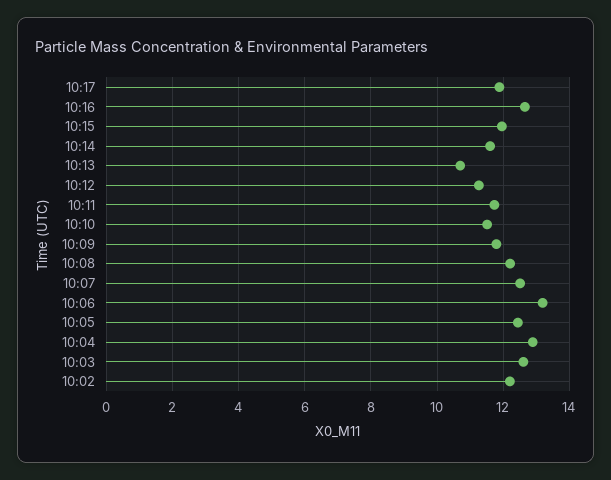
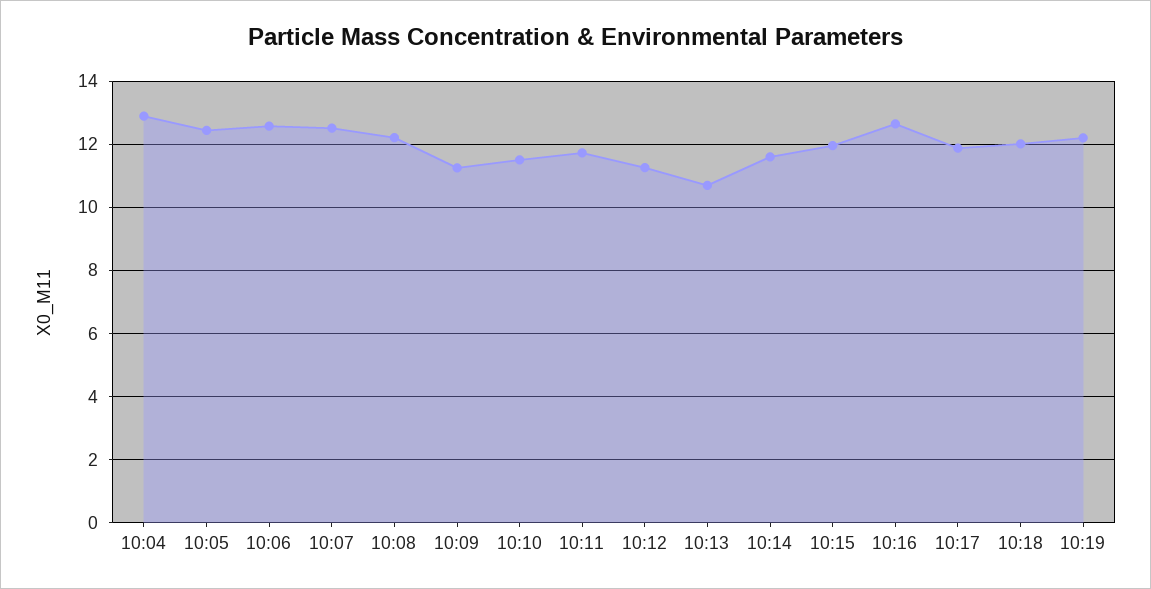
10:09: 11.8 -> 11.2
10:06: 13.2 -> 12.6
10:03: 12.6 -> none
10:02: 12.2 -> none
10:18: none -> 12
10:19: none -> 12.2

